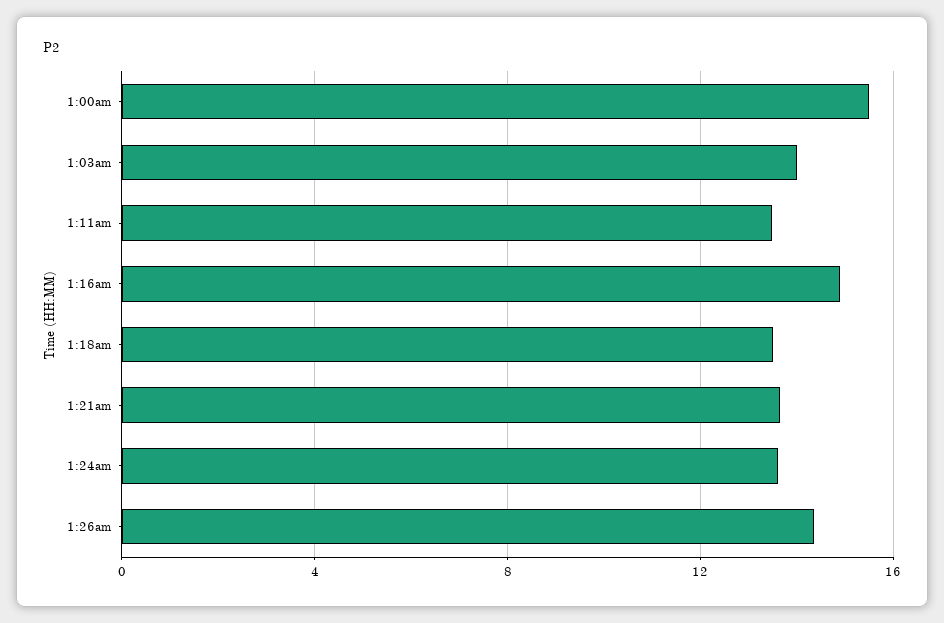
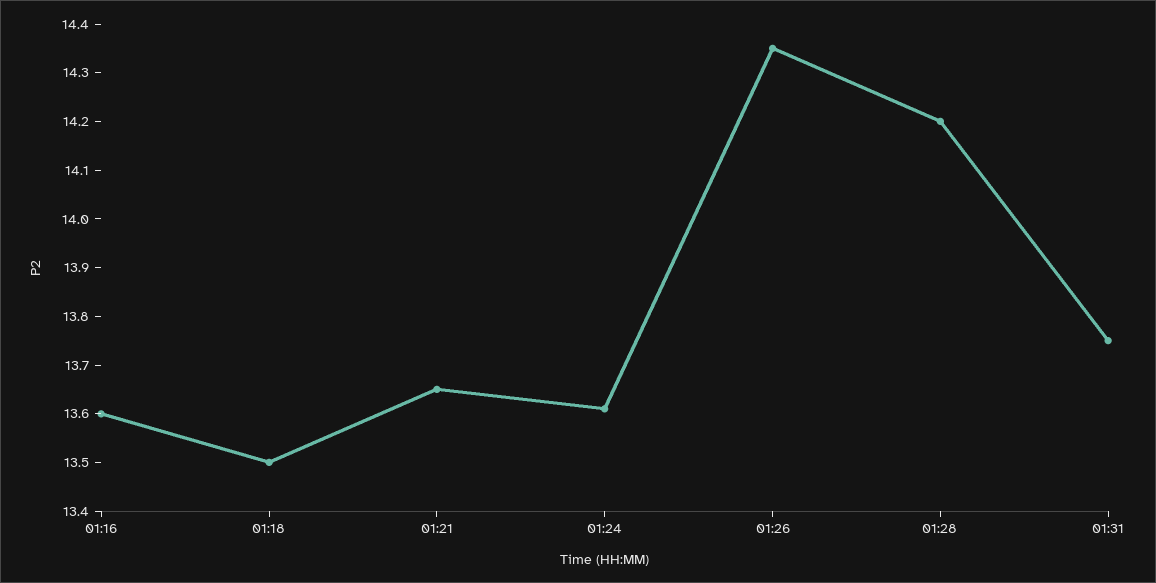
1:00am: 15.5 -> none
1:03am: 14 -> none
1:11am: 13.5 -> none
1:16am: 15 -> 13.6
01:28: none -> 14.2
01:31: none -> 13.75

